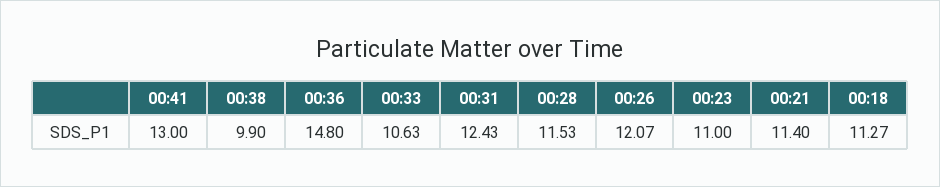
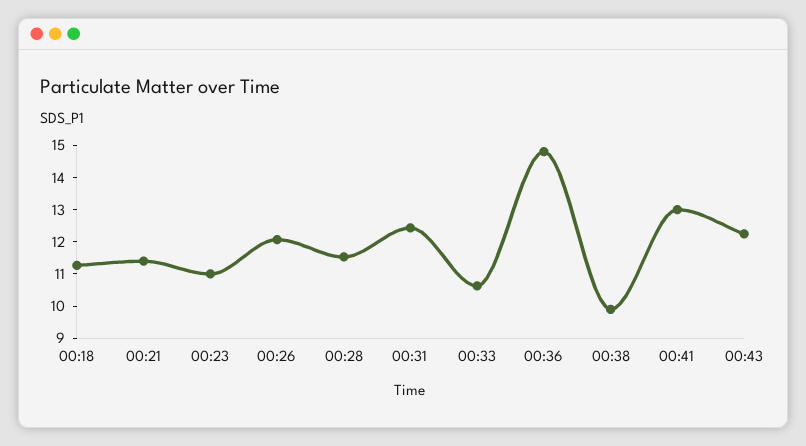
00:43: none -> 12.25

